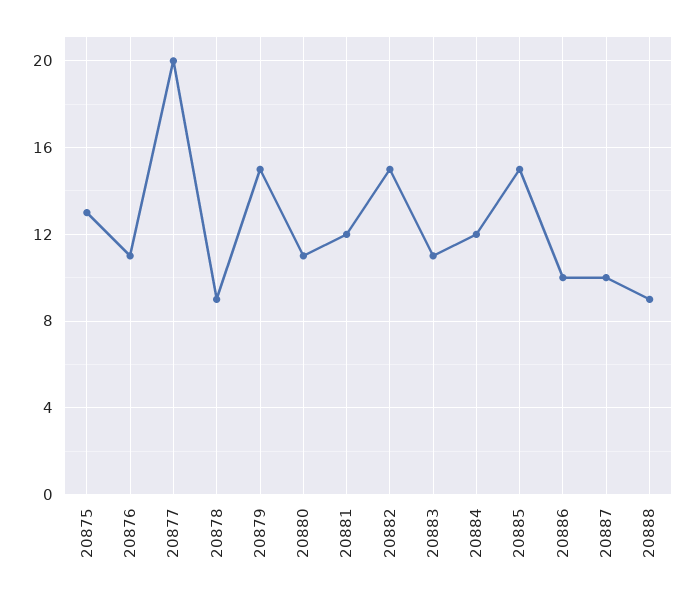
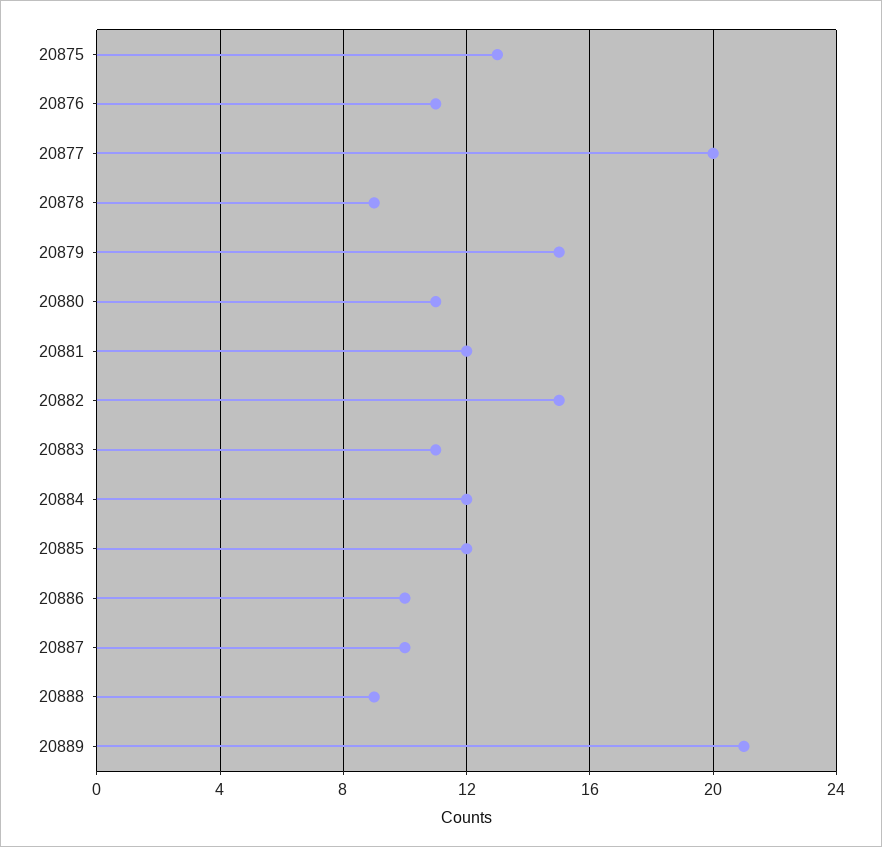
20885: 15 -> 12
20889: none -> 21

